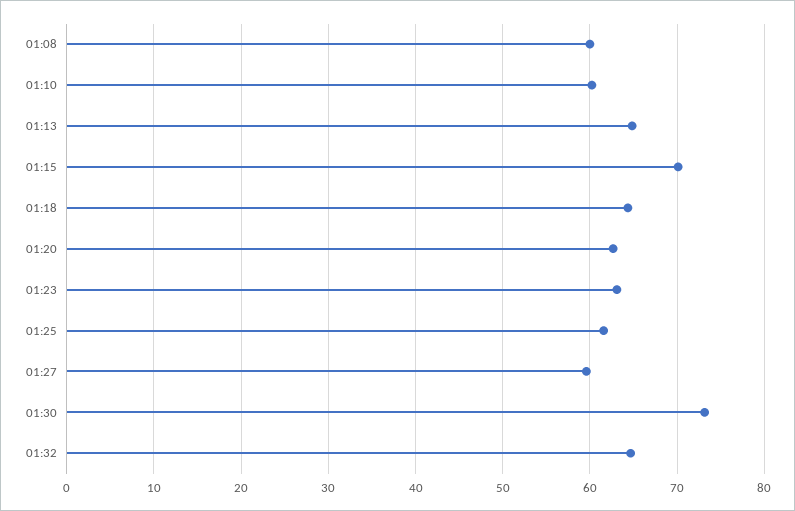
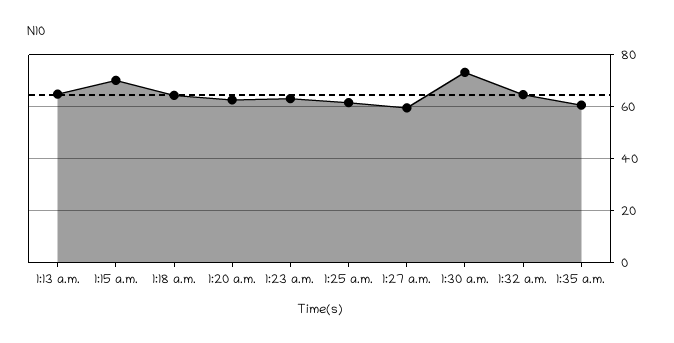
01:08: 60 -> none
01:10: 60 -> none
1:35 a.m.: none -> 60

